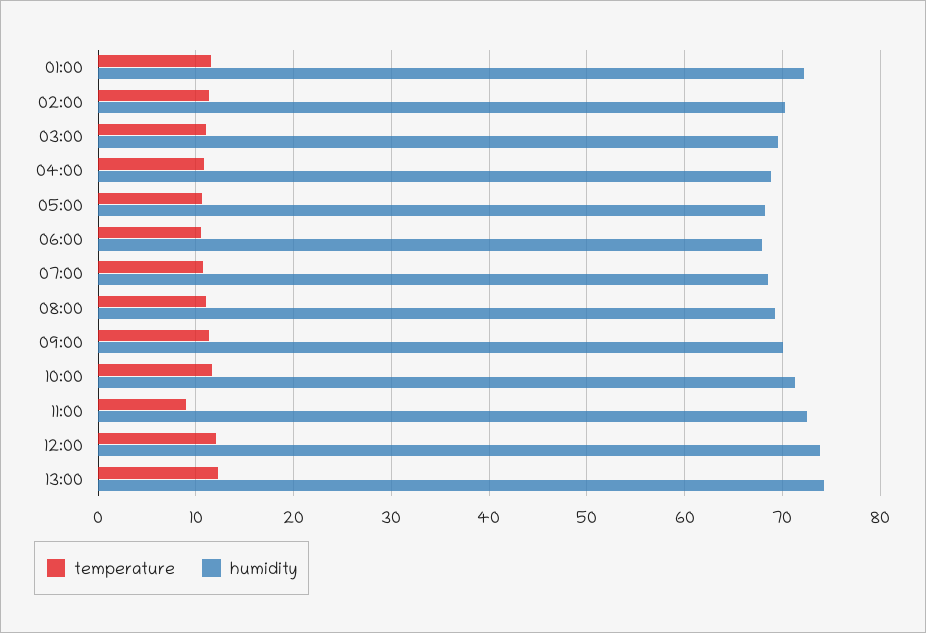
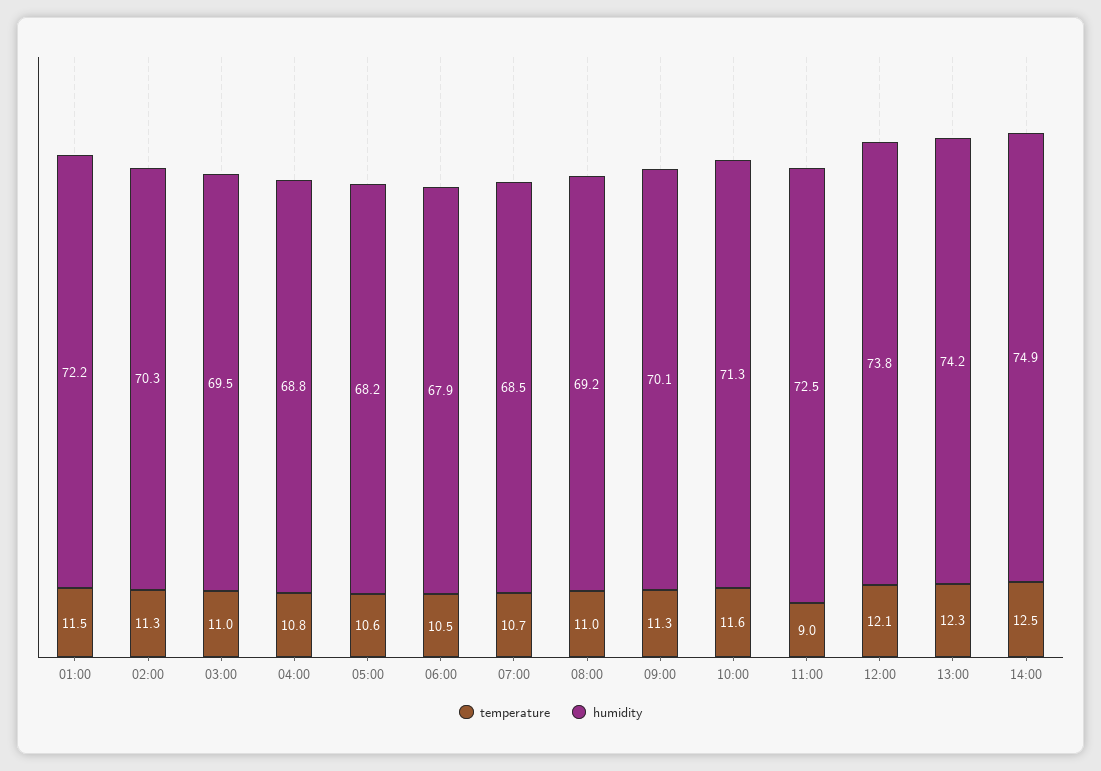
temperature, 14:00: none -> 12.5
humidity, 14:00: none -> 74.9

